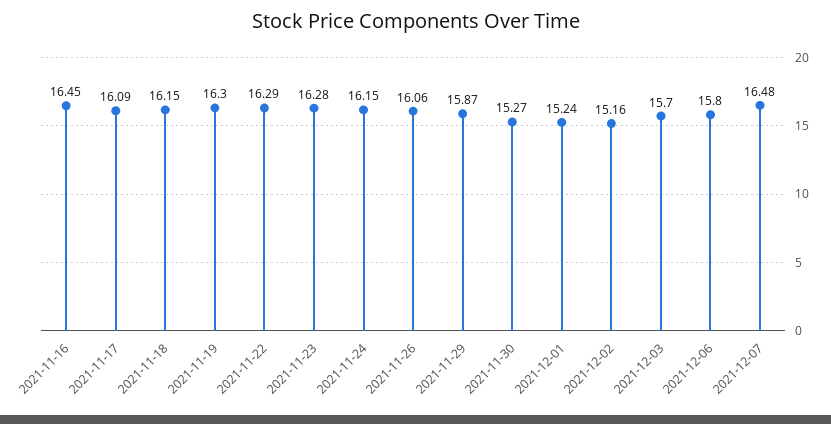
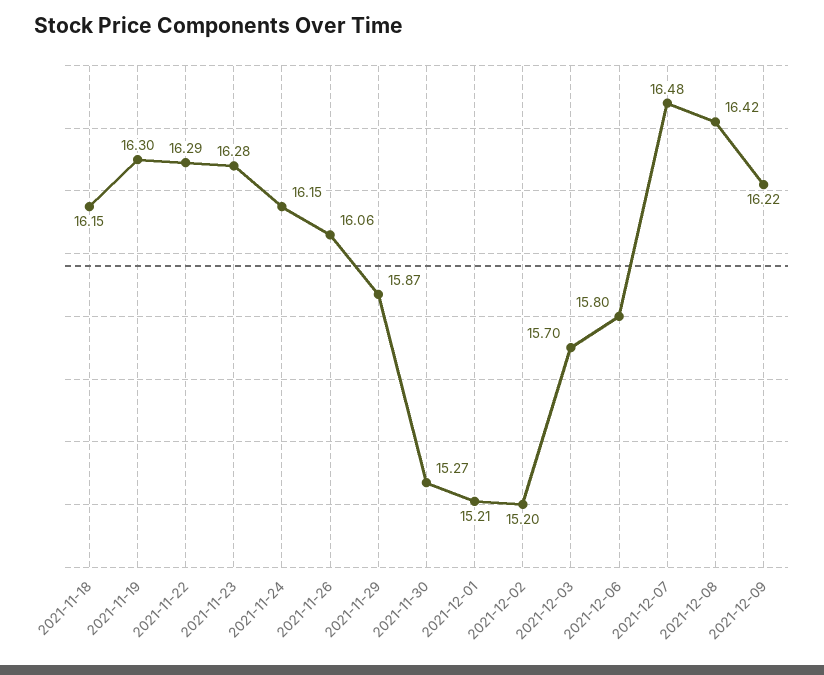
2021-11-16: 16.45 -> none
2021-11-17: 16.09 -> none
2021-12-01: 15.24 -> 15.21
2021-12-02: 15.16 -> 15.2
2021-12-08: none -> 16.42
2021-12-09: none -> 16.22

